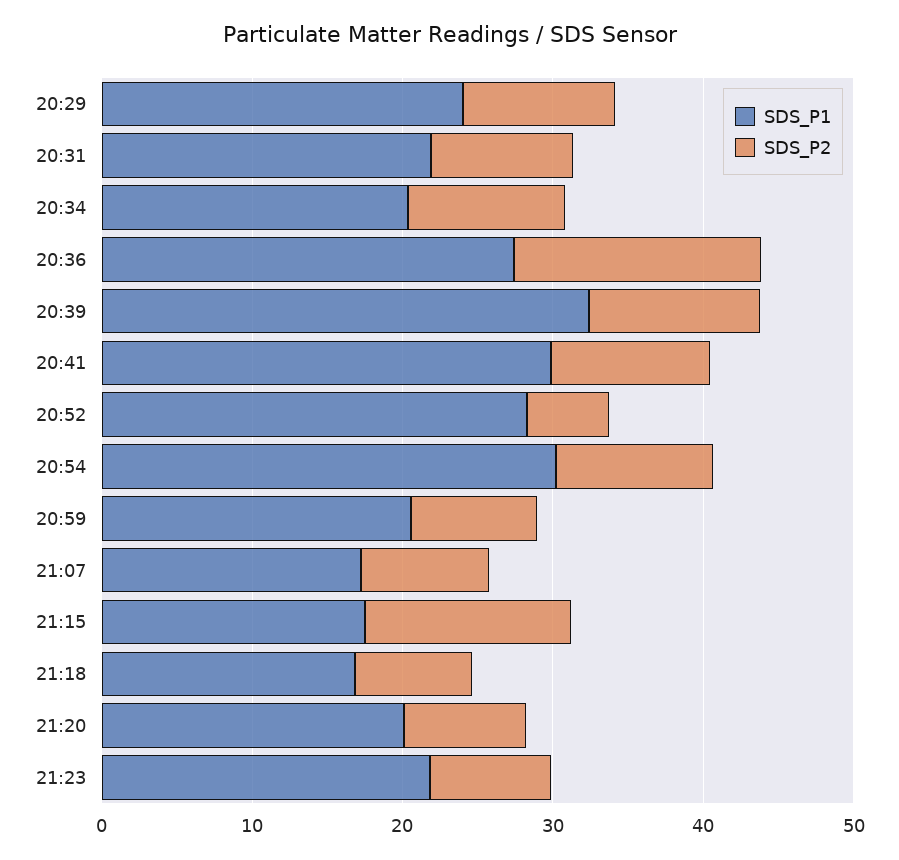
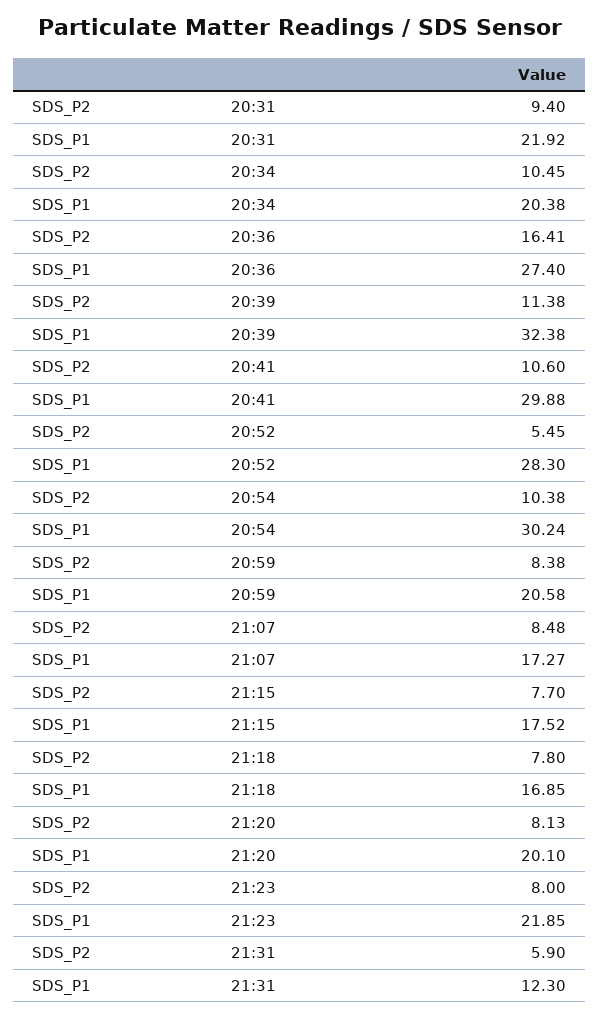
SDS_P1, 20:29: 24 -> none
SDS_P2, 20:29: 10 -> none
SDS_P2, 21:15: 14 -> 7.7
SDS_P2, 21:31: none -> 5.9
SDS_P1, 21:31: none -> 12.3

